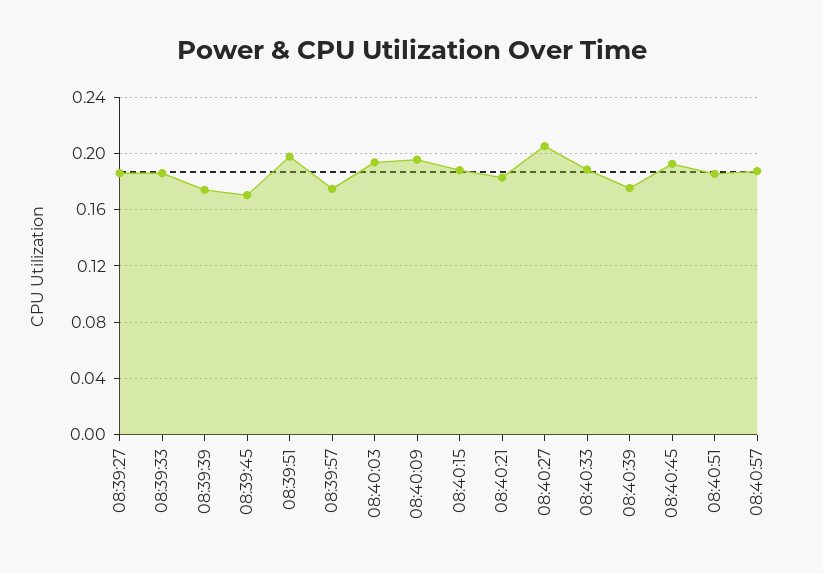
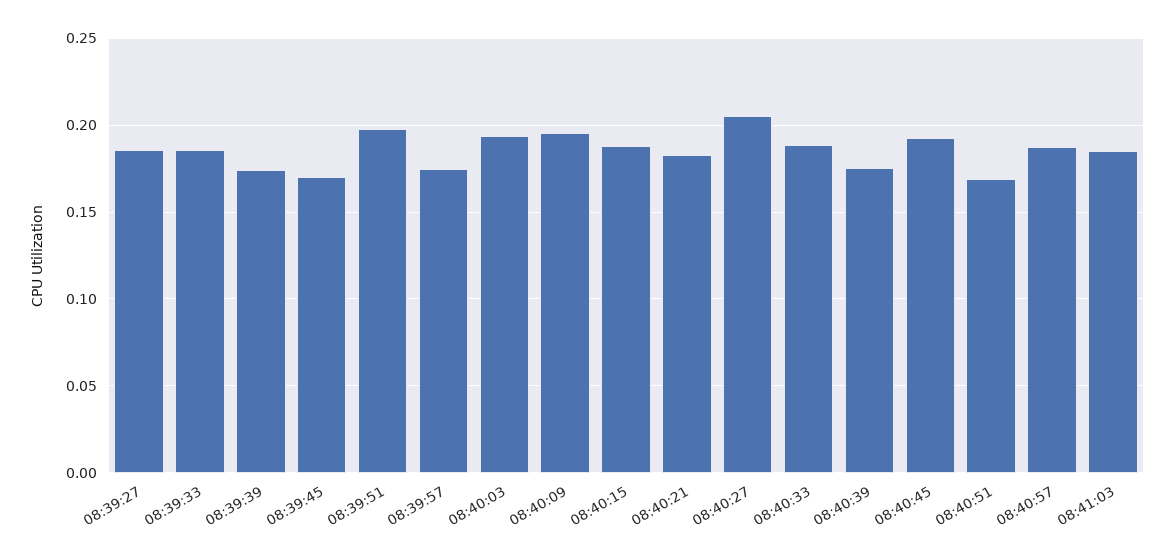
08:40:51: 0.185 -> 0.17
08:41:03: none -> 0.185

